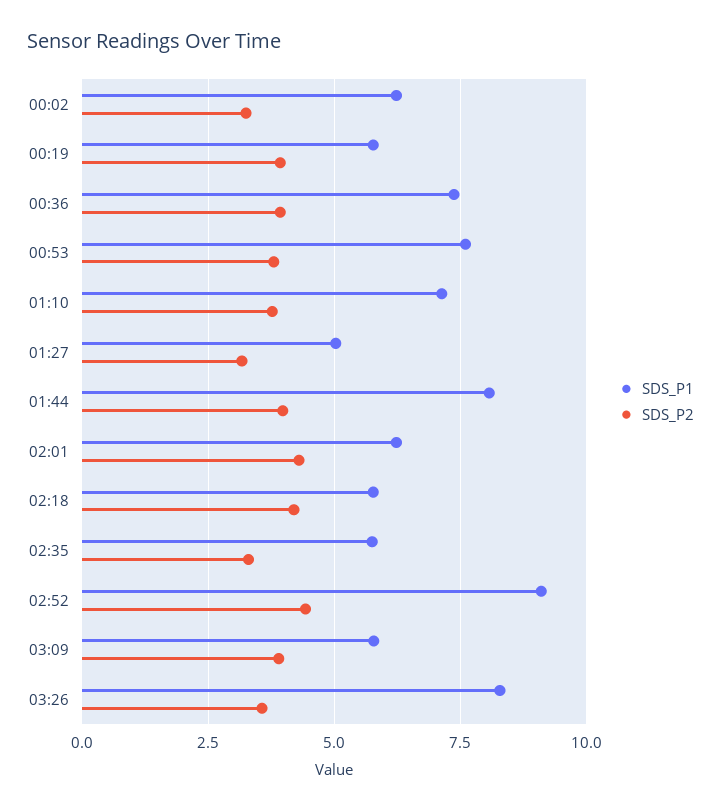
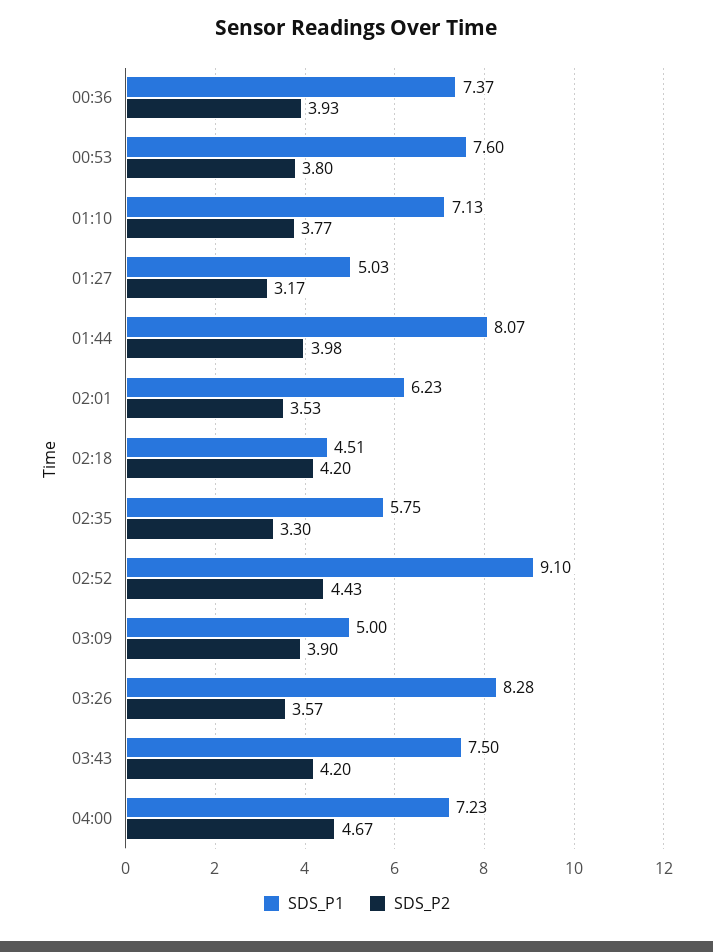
SDS_P1, 00:02: 6.25 -> none
SDS_P2, 00:02: 3.25 -> none
SDS_P1, 00:19: 5.75 -> none
SDS_P2, 00:19: 4 -> none
SDS_P2, 02:01: 4.25 -> 3.53
SDS_P1, 02:18: 5.75 -> 4.51
SDS_P1, 03:09: 5.75 -> 5
SDS_P1, 03:43: none -> 7.5
SDS_P2, 03:43: none -> 4.2
SDS_P1, 04:00: none -> 7.23
SDS_P2, 04:00: none -> 4.67

